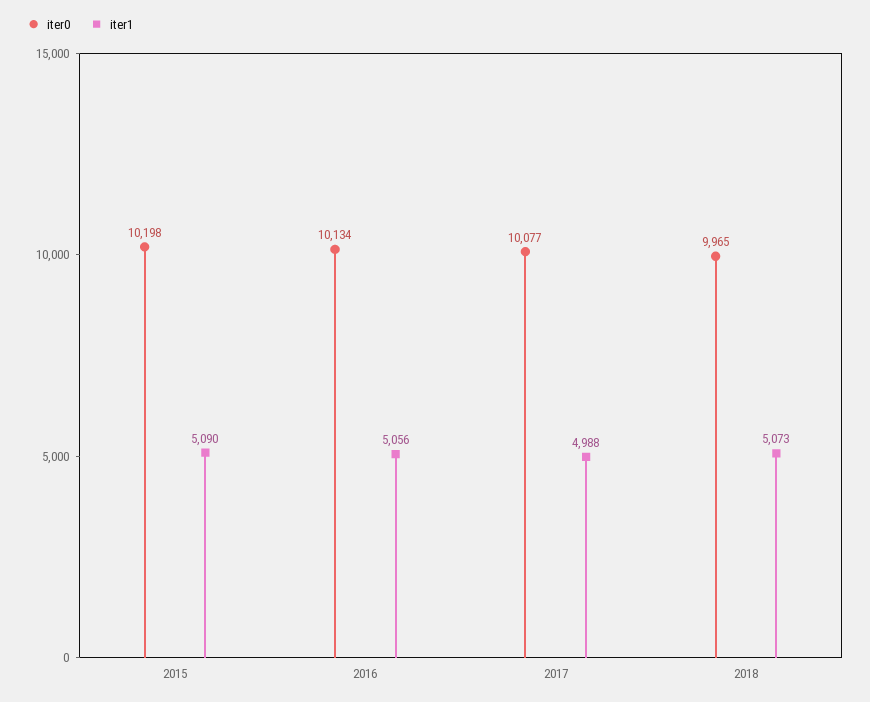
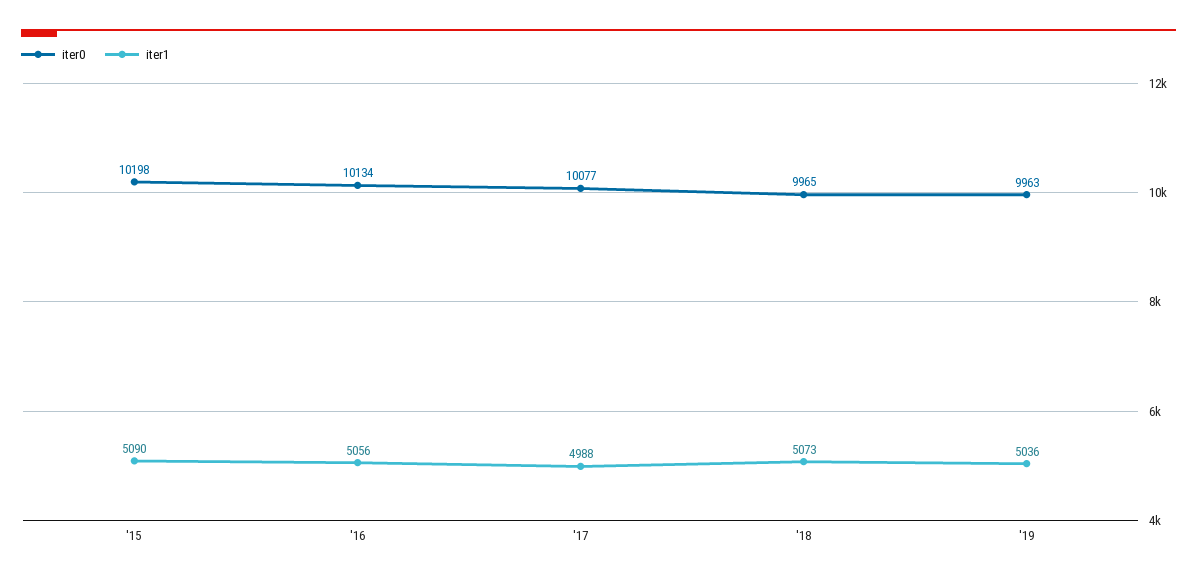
iter0, '19: none -> 9963
iter1, '19: none -> 5036

